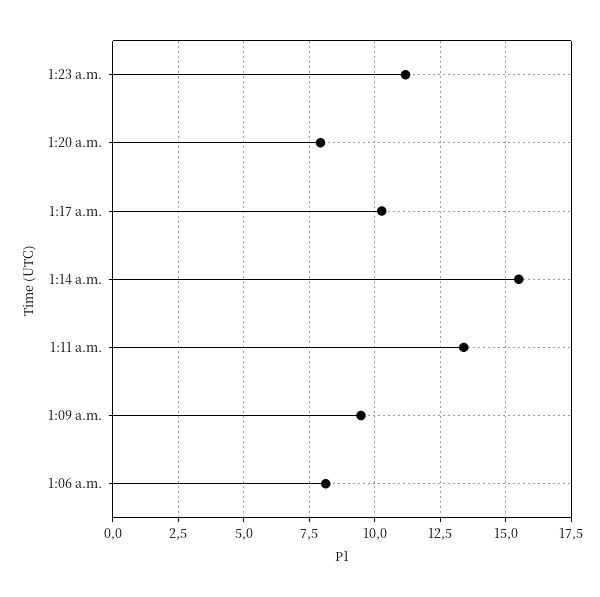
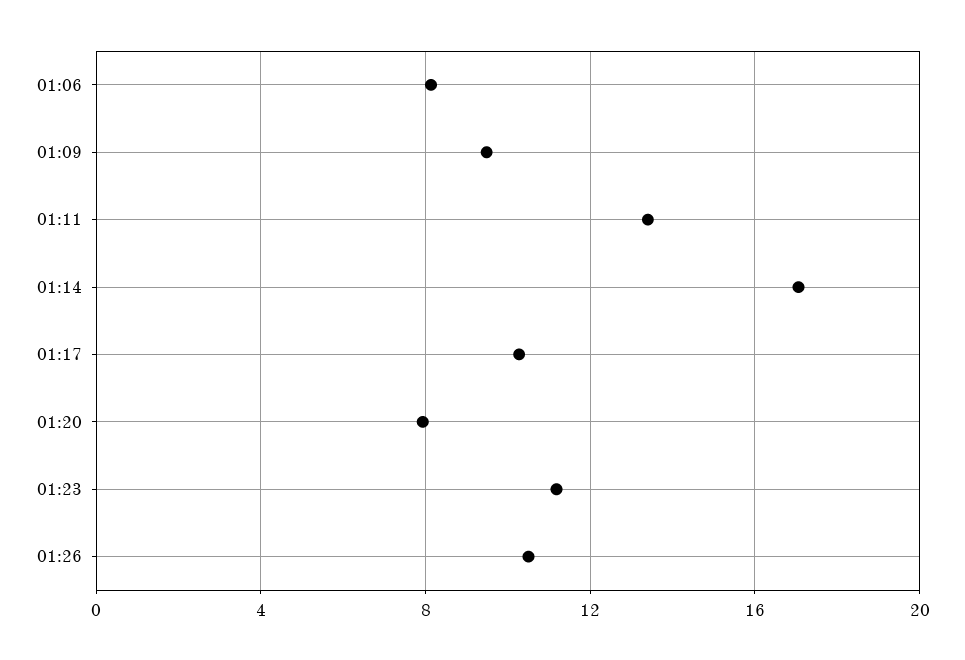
1:14 a.m.: 15.5 -> 17
01:26: none -> 10.5

